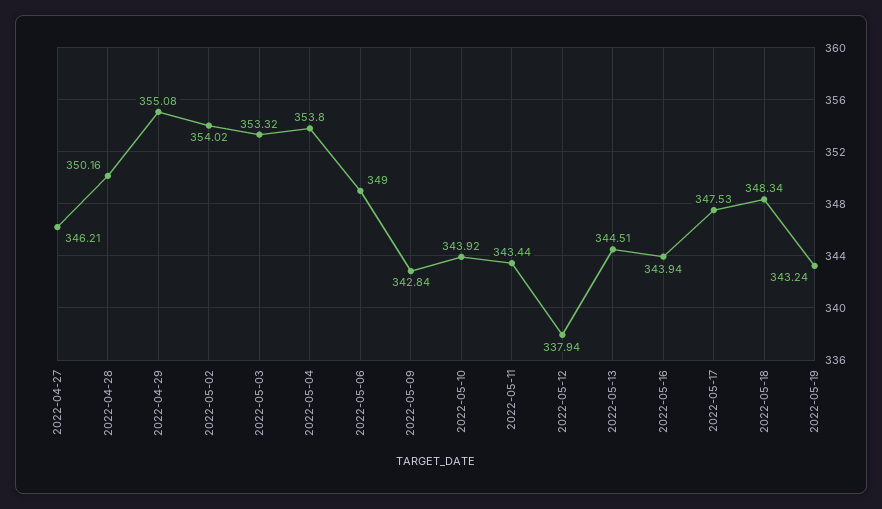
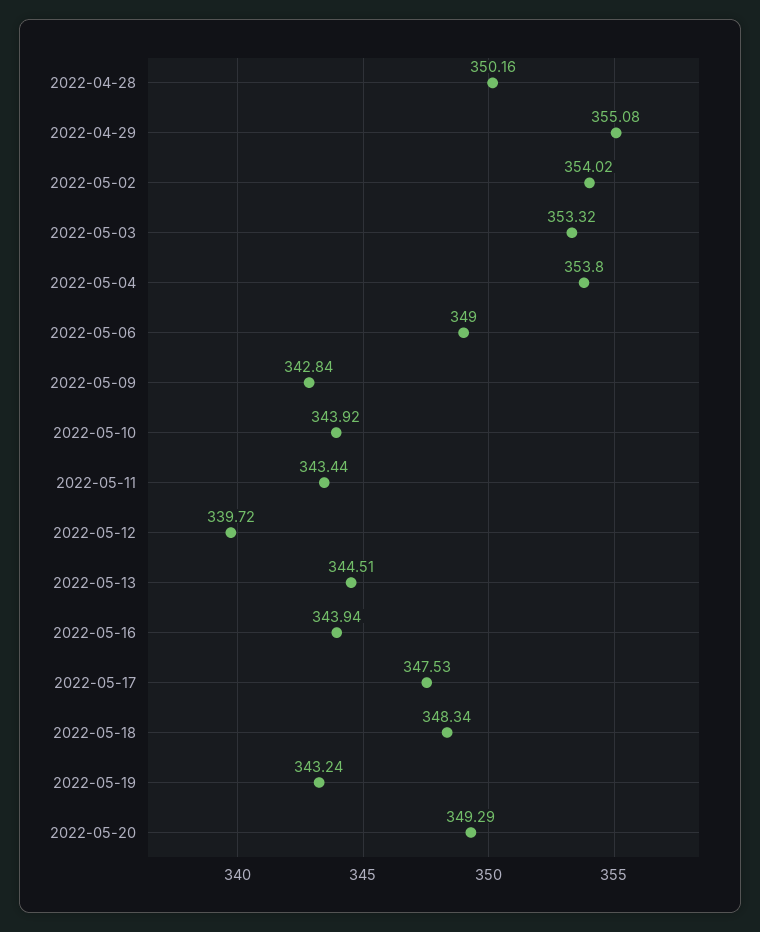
2022-04-27: 346.21 -> none
2022-05-12: 337.94 -> 339.72
2022-05-20: none -> 349.29

